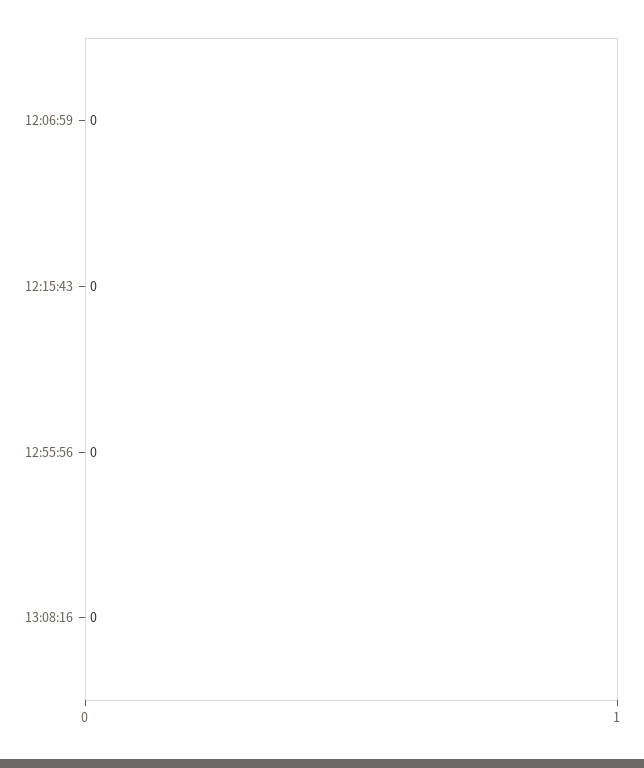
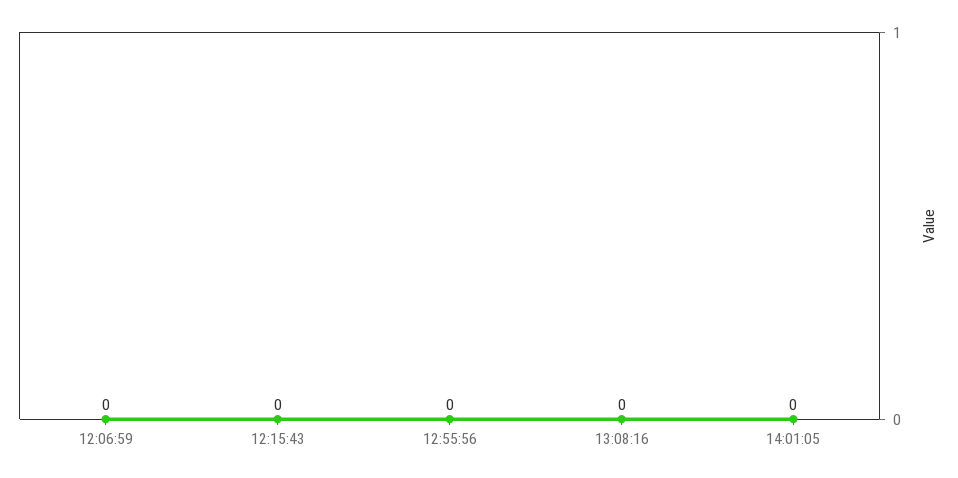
14:01:05: none -> 0

